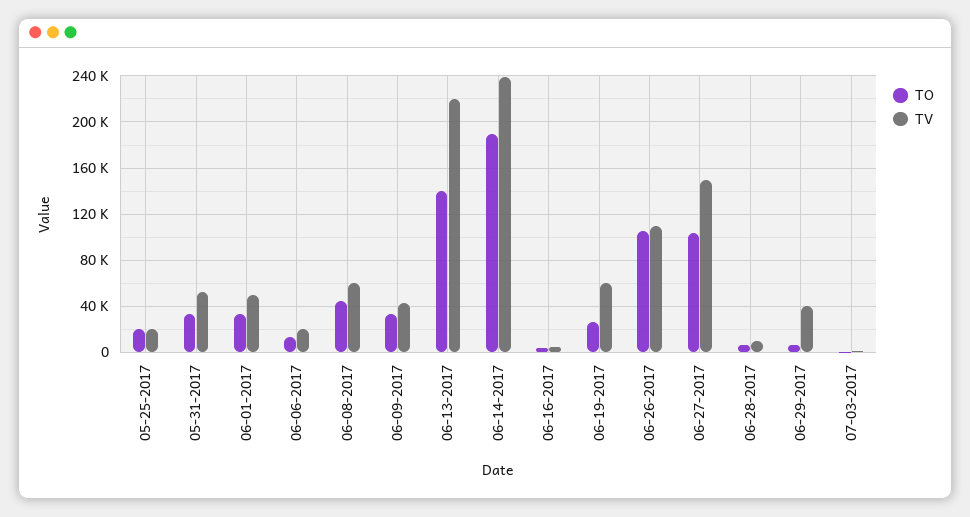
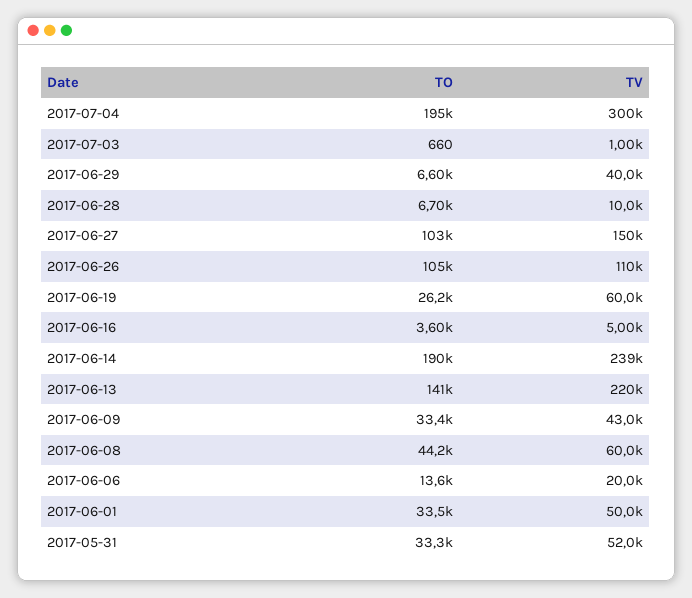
TO, 05-25-2017: 20000 -> none
TV, 05-25-2017: 20000 -> none
TO, 2017-07-04: none -> 195000
TV, 2017-07-04: none -> 300000

